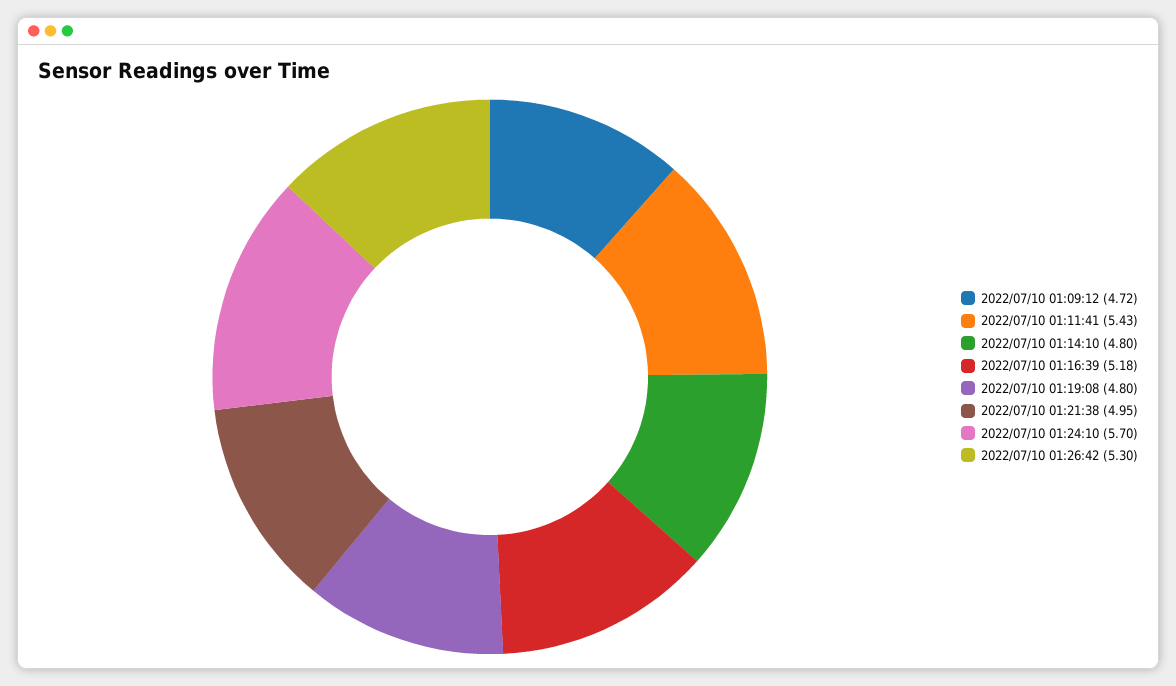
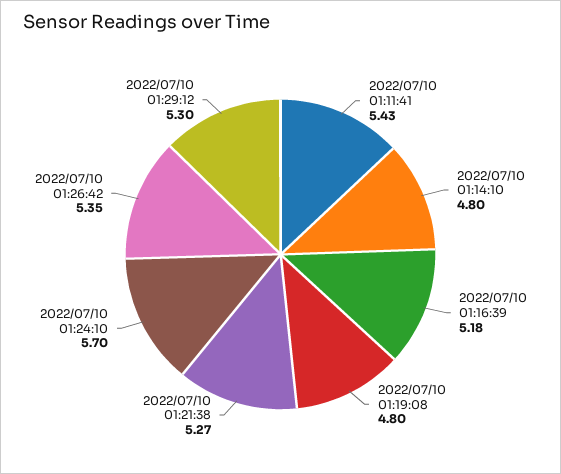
2022/07/10 01:09:12: 4.72 -> none
2022/07/10 01:21:38: 4.95 -> 5.27
2022/07/10 01:26:42: 5.3 -> 5.35
2022/07/10 01:29:12: none -> 5.3

